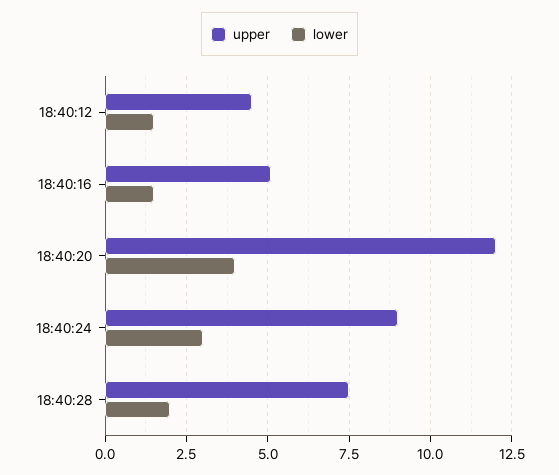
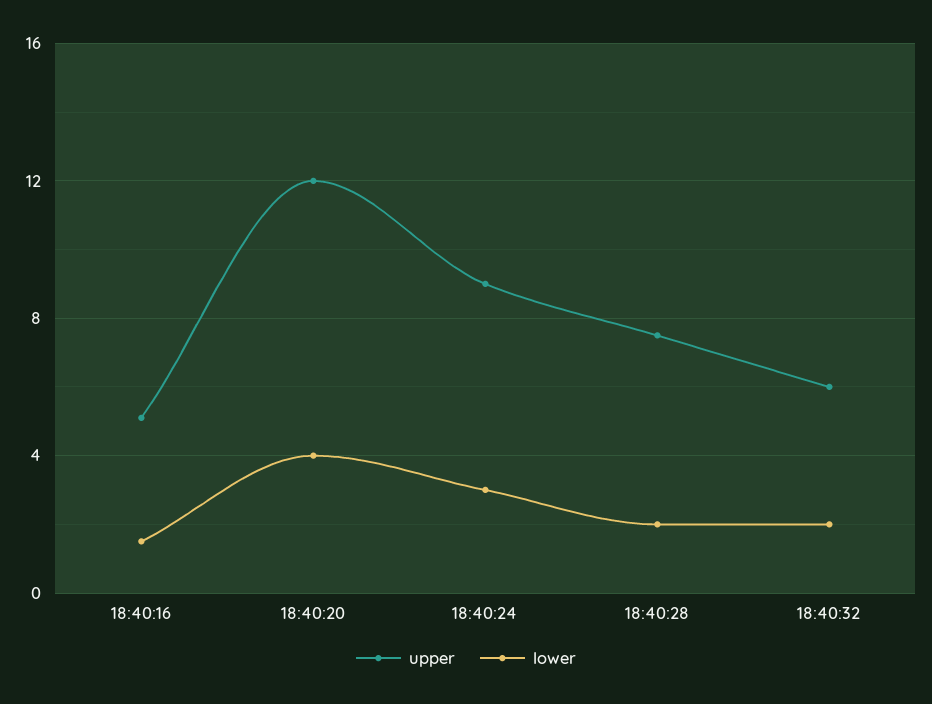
upper, 18:40:12: 4.5 -> none
lower, 18:40:12: 1.5 -> none
upper, 18:40:32: none -> 6
lower, 18:40:32: none -> 2

